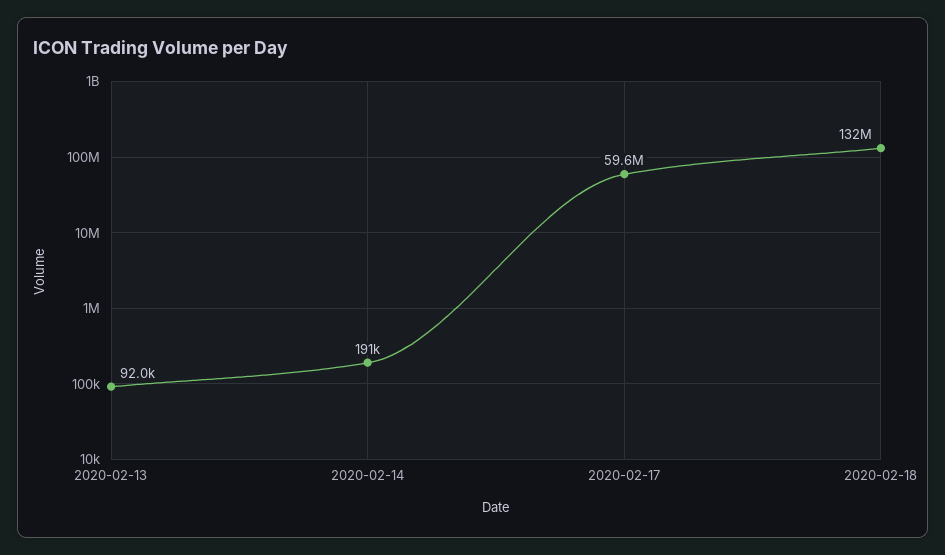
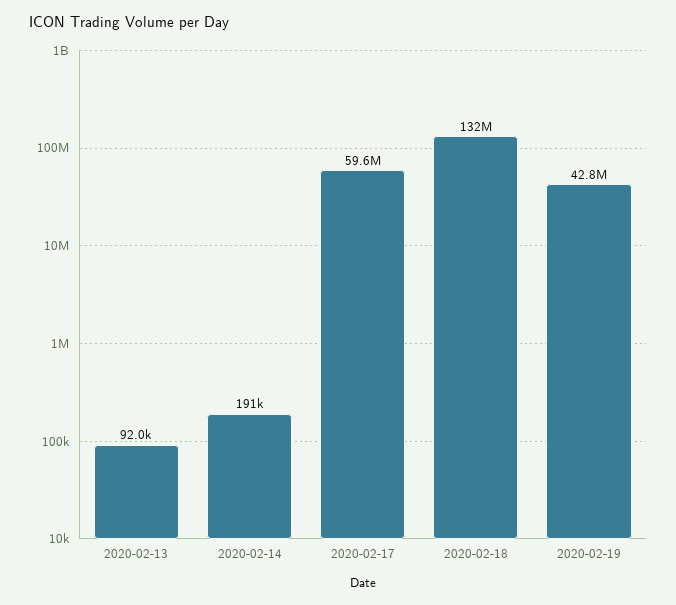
2020-02-19: none -> 42800000

